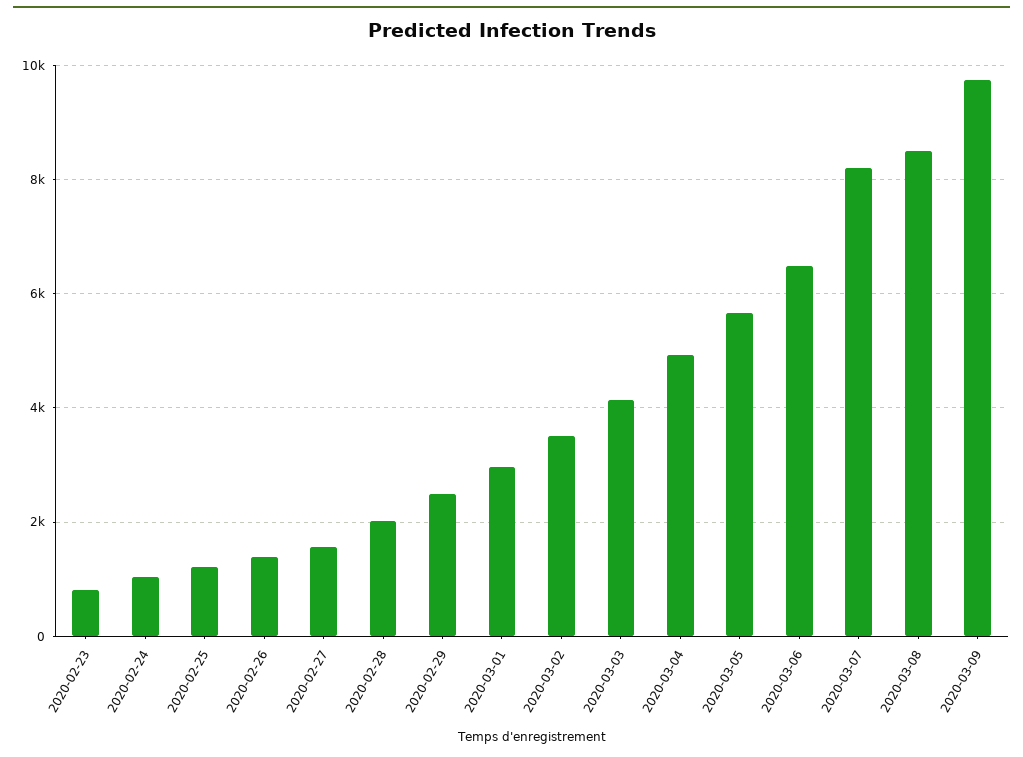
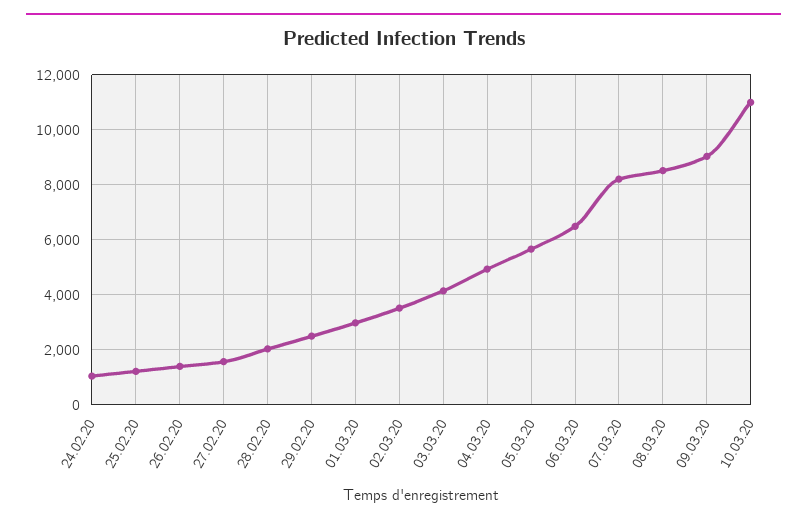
2020-02-23: 800 -> none
2020-03-09: 9800 -> 9000
10.03.20: none -> 11000

